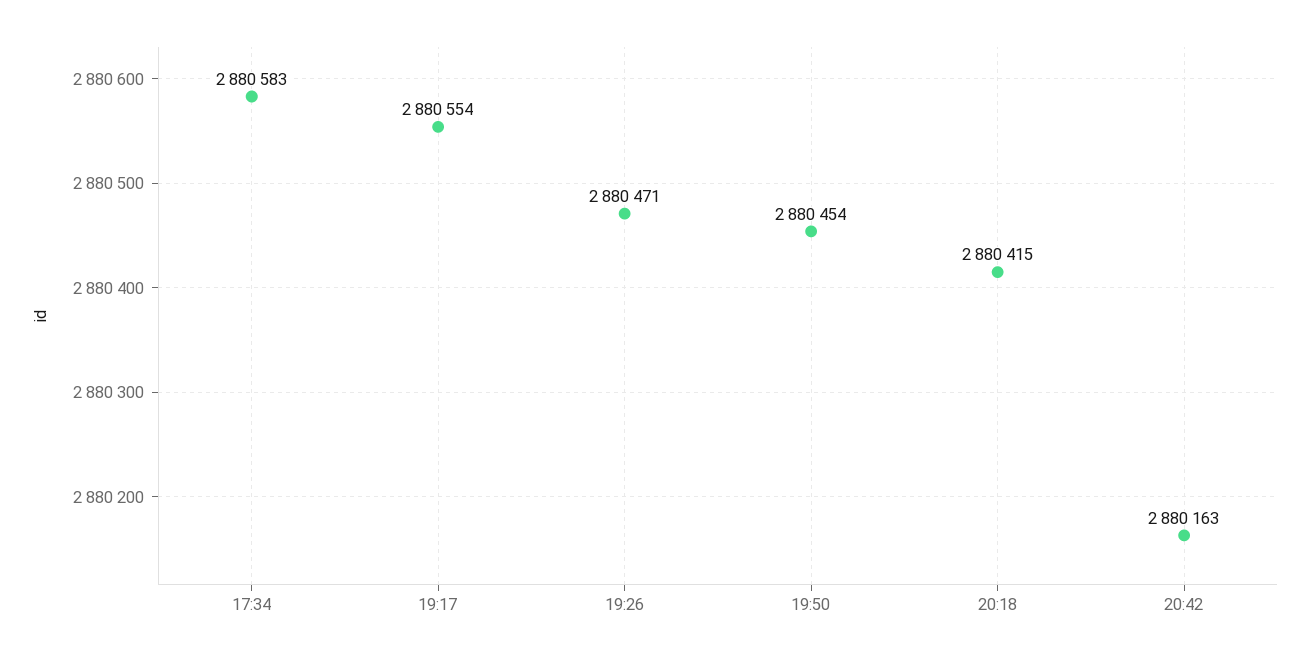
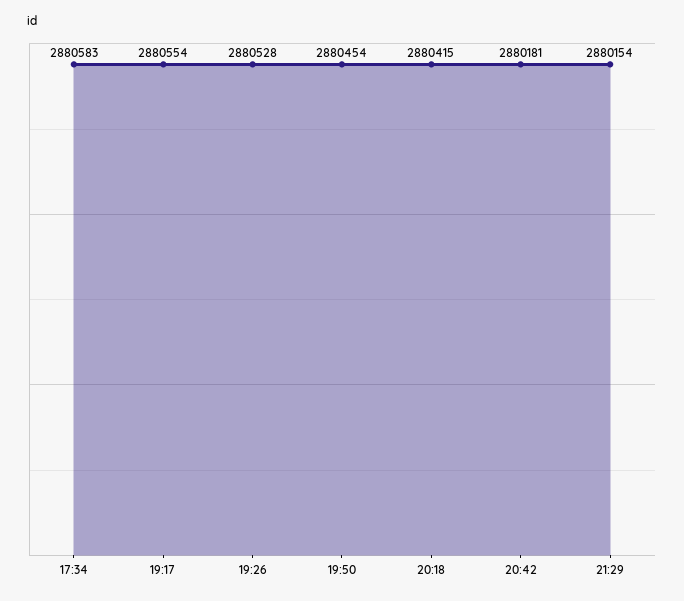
19:26: 2880471 -> 2880528
20:42: 2880163 -> 2880181
21:29: none -> 2880154

